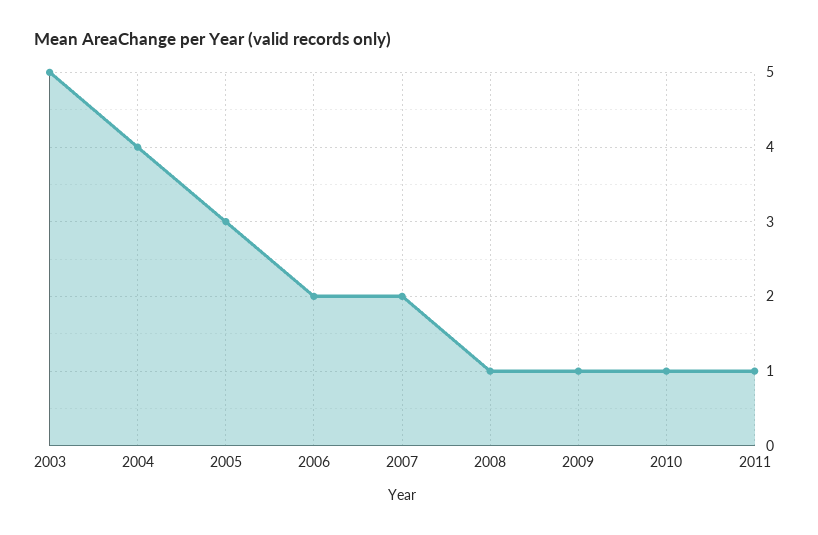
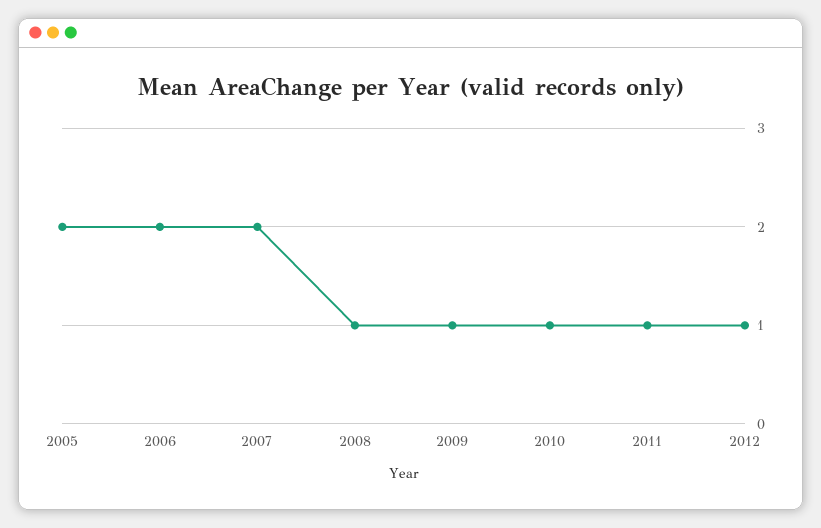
2003: 5 -> none
2004: 4 -> none
2005: 3 -> 2
2012: none -> 1

